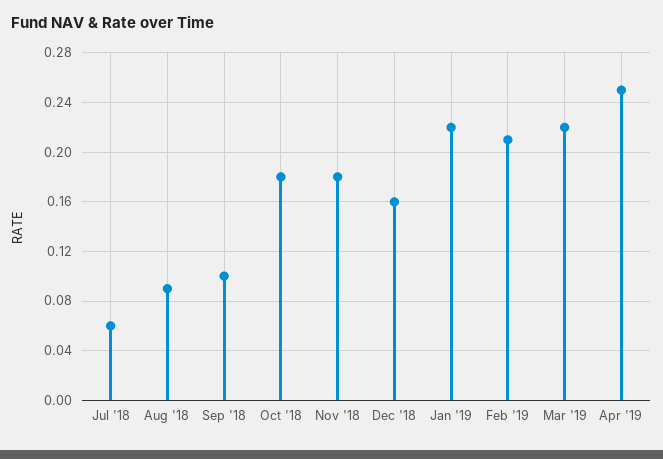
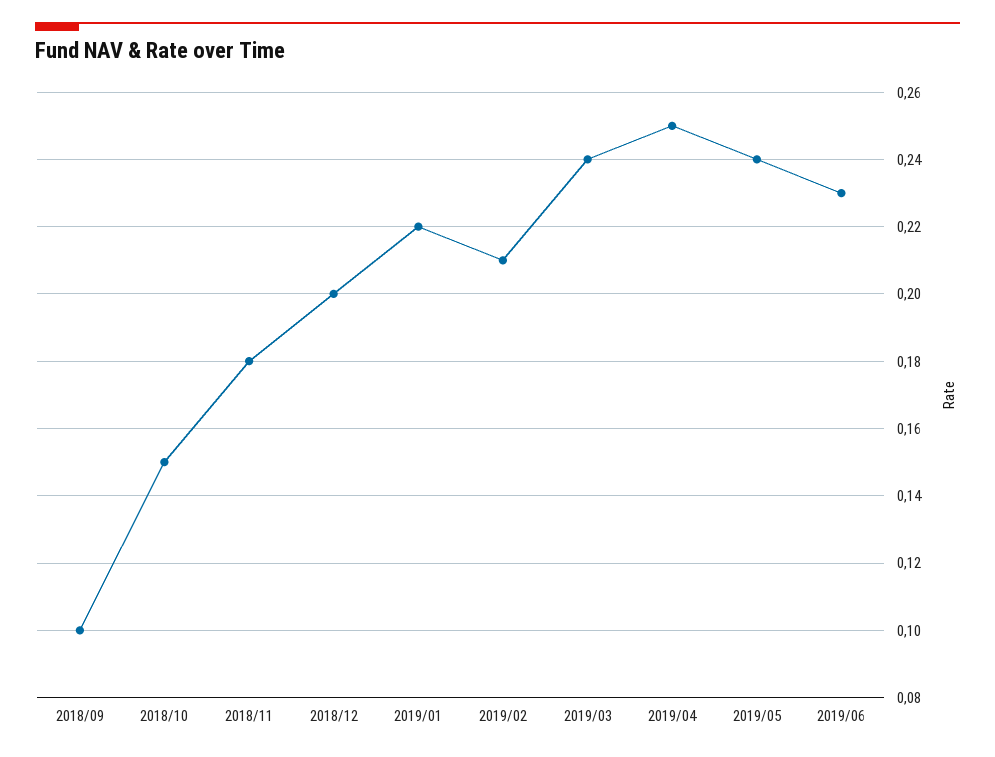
Jul '18: 0.06 -> none
Aug '18: 0.09 -> none
Oct '18: 0.18 -> 0.15
Dec '18: 0.16 -> 0.2
Mar '19: 0.22 -> 0.24
2019/05: none -> 0.24
2019/06: none -> 0.23

